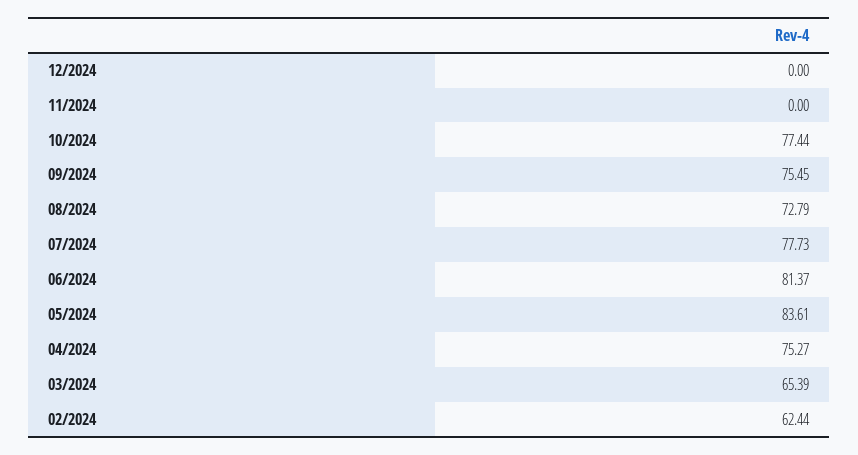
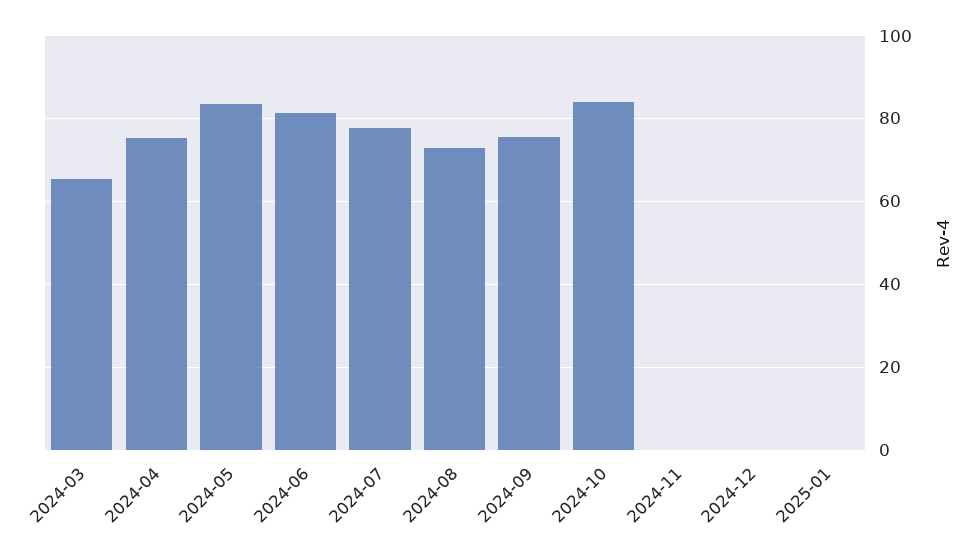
10/2024: 77.44 -> 84
02/2024: 62.44 -> none
2025-01: none -> 0

